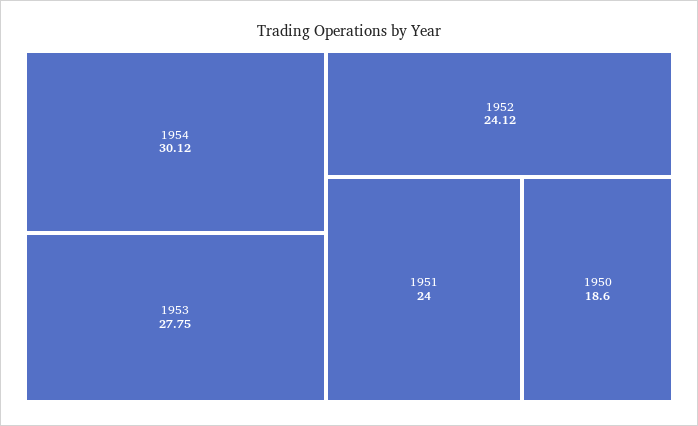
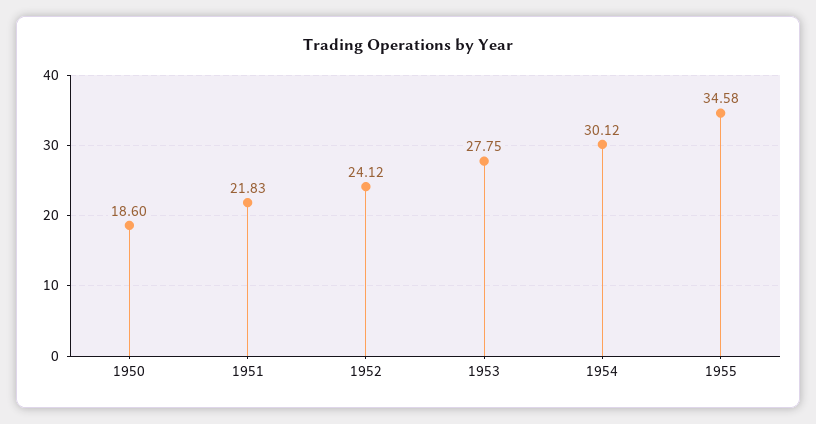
1951: 24 -> 21.83
1955: none -> 34.58

